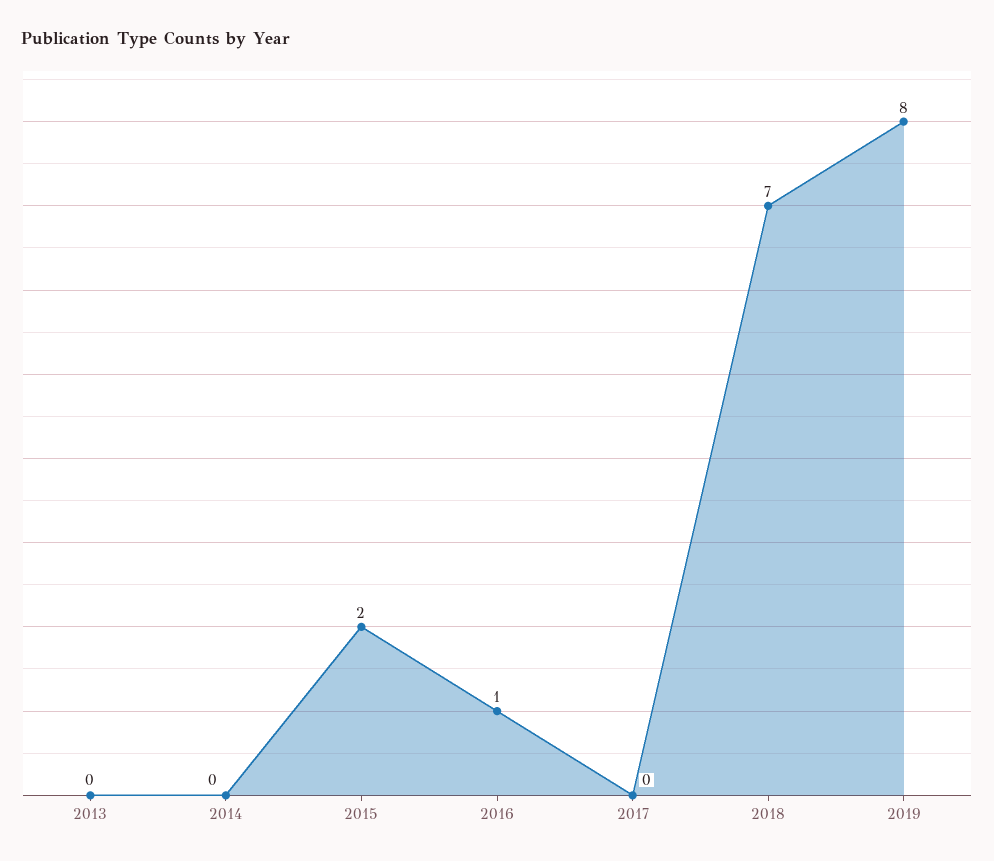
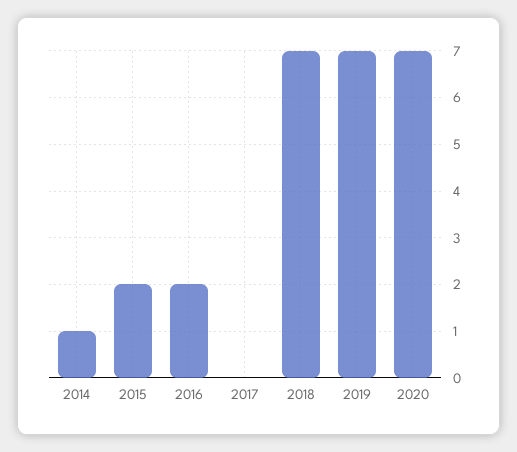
2013: 0 -> none
2014: 0 -> 1
2016: 1 -> 2
2019: 8 -> 7
2020: none -> 7

